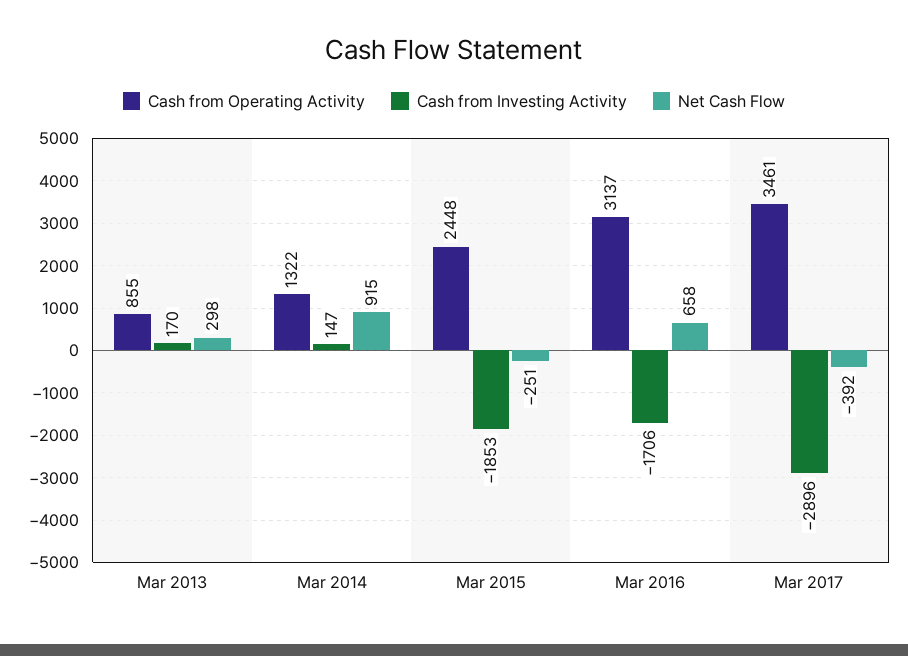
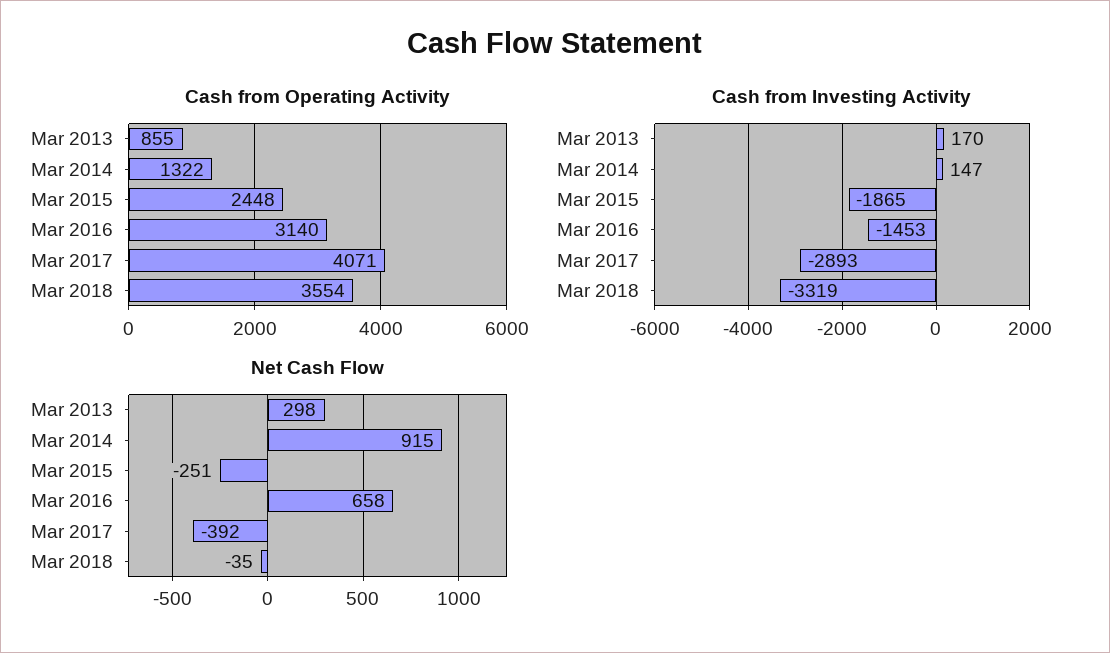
Cash from Investing Activity, Mar 2015: -1853 -> -1865
Cash from Operating Activity, Mar 2016: 3137 -> 3140
Cash from Investing Activity, Mar 2016: -1706 -> -1453
Cash from Operating Activity, Mar 2017: 3461 -> 4071
Cash from Investing Activity, Mar 2017: -2896 -> -2893
Cash from Operating Activity, Mar 2018: none -> 3554
Cash from Investing Activity, Mar 2018: none -> -3319
Net Cash Flow, Mar 2018: none -> -35

